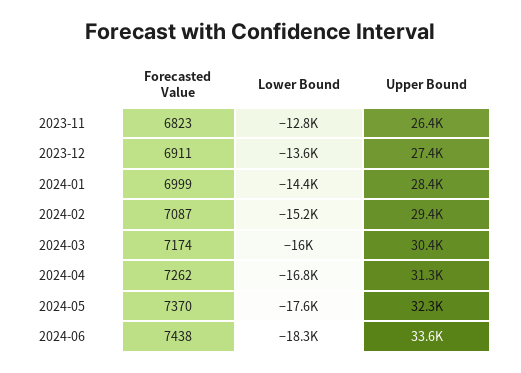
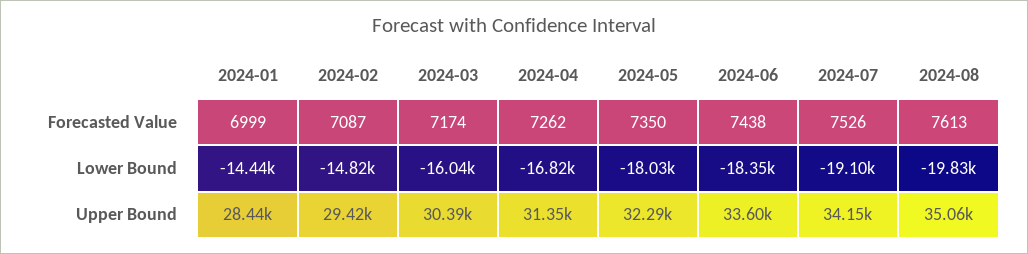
Forecasted Value, 2023-11: 6823 -> none
Lower Bound, 2023-11: -12800 -> none
Upper Bound, 2023-11: 26400 -> none
Forecasted Value, 2023-12: 6911 -> none
Lower Bound, 2023-12: -13600 -> none
Upper Bound, 2023-12: 27400 -> none
Lower Bound, 2024-02: -15200 -> -14820
Forecasted Value, 2024-05: 7370 -> 7350
Lower Bound, 2024-05: -17600 -> -18030
Forecasted Value, 2024-07: none -> 7526
Forecasted Value, 2024-08: none -> 7613
Lower Bound, 2024-07: none -> -19100
Lower Bound, 2024-08: none -> -19830
Upper Bound, 2024-07: none -> 34150
Upper Bound, 2024-08: none -> 35060

